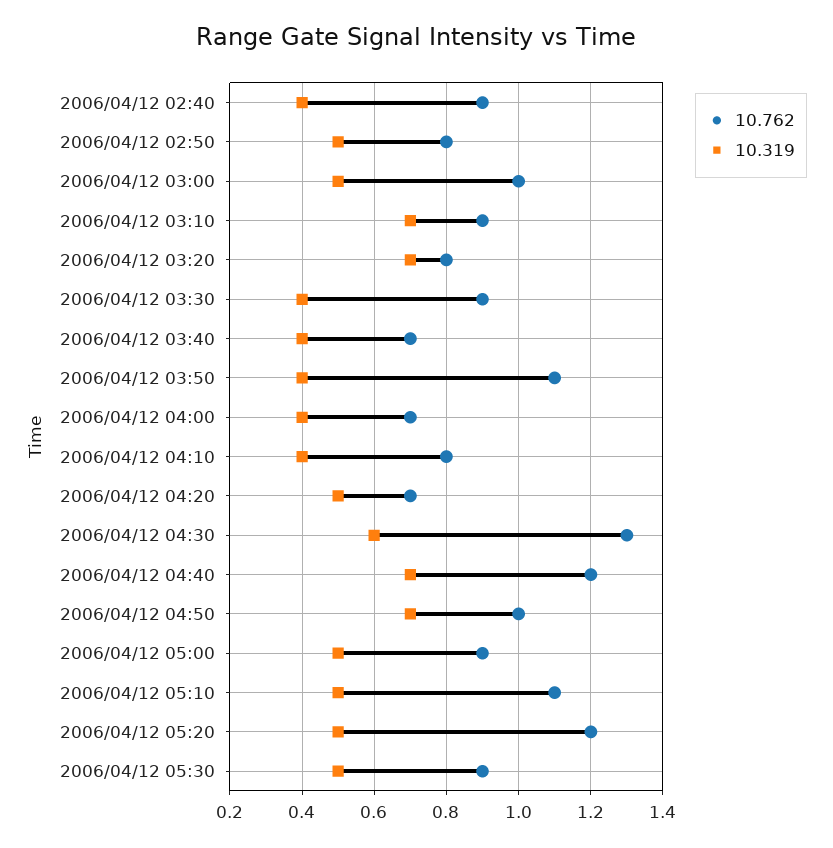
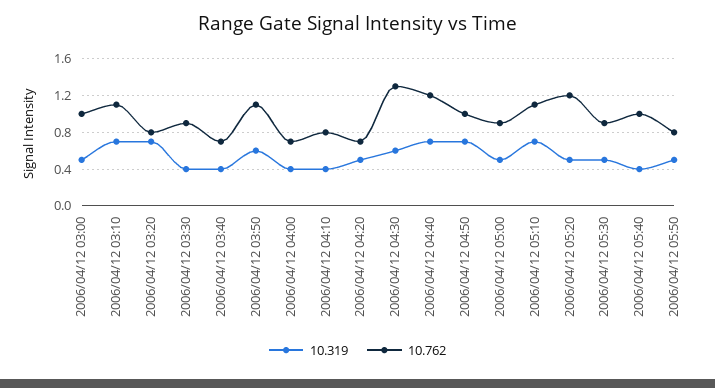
10.762, 2006/04/12 02:40: 0.9 -> none
10.319, 2006/04/12 02:40: 0.4 -> none
10.762, 2006/04/12 02:50: 0.8 -> none
10.319, 2006/04/12 02:50: 0.5 -> none
10.762, 2006/04/12 03:10: 0.9 -> 1.1
10.319, 2006/04/12 03:50: 0.4 -> 0.6
10.319, 2006/04/12 05:10: 0.5 -> 0.7
10.319, 2006/04/12 05:40: none -> 0.4
10.762, 2006/04/12 05:40: none -> 1
10.319, 2006/04/12 05:50: none -> 0.5
10.762, 2006/04/12 05:50: none -> 0.8

